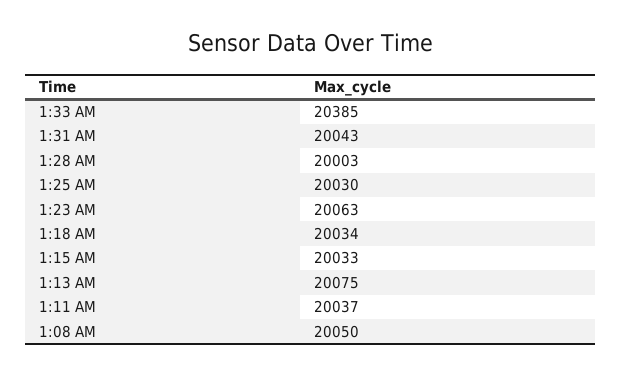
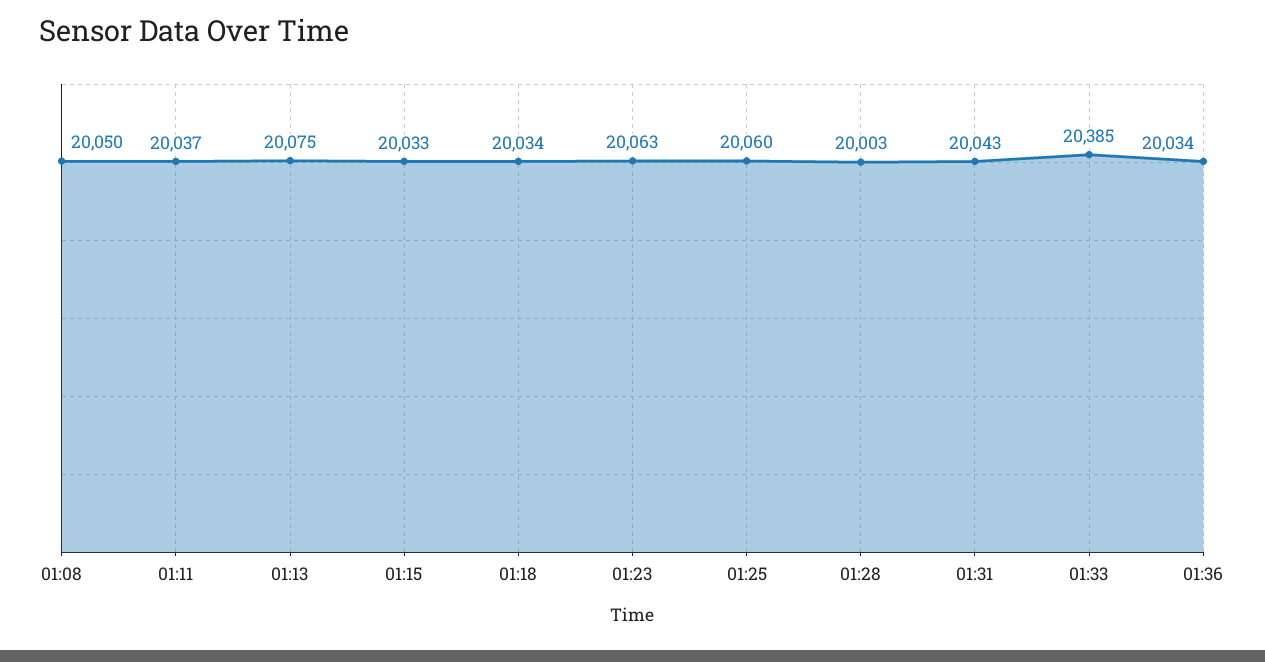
1:25 AM: 20030 -> 20060
01:36: none -> 20034

